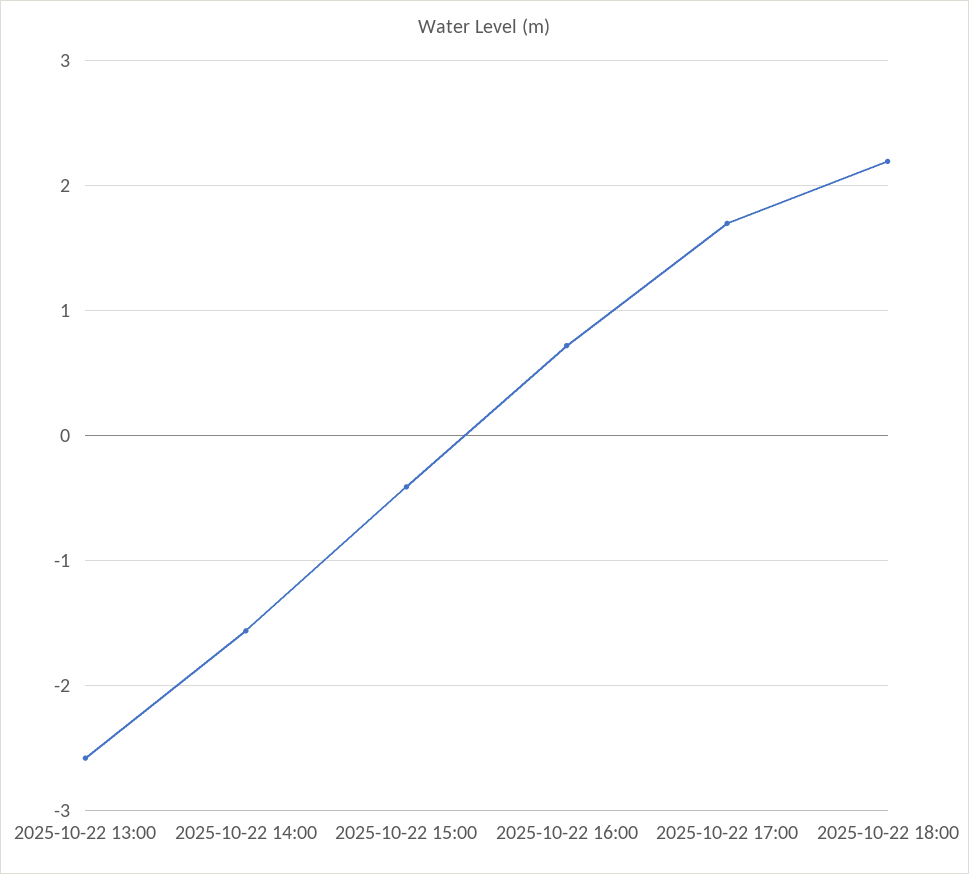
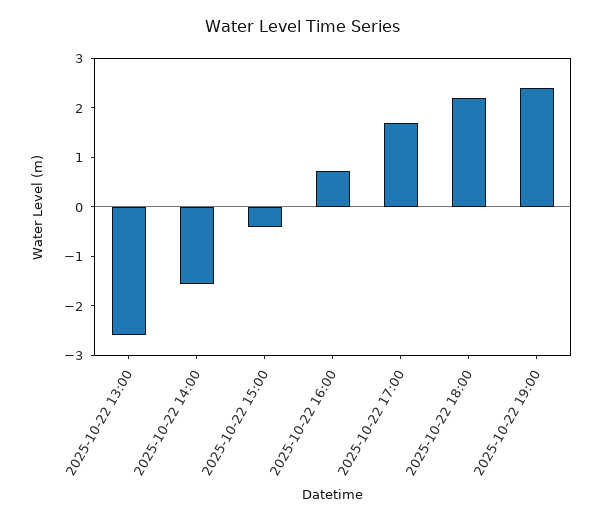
2025-10-22 19:00: none -> 2.4

